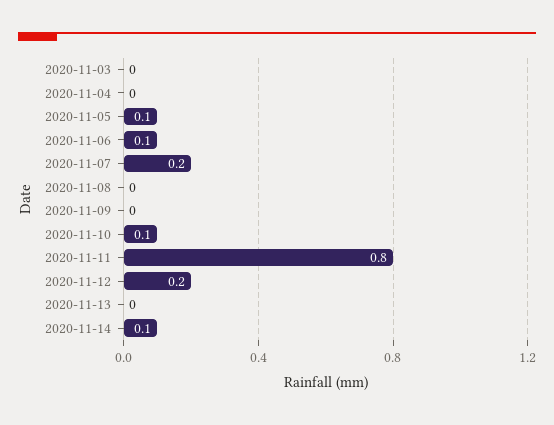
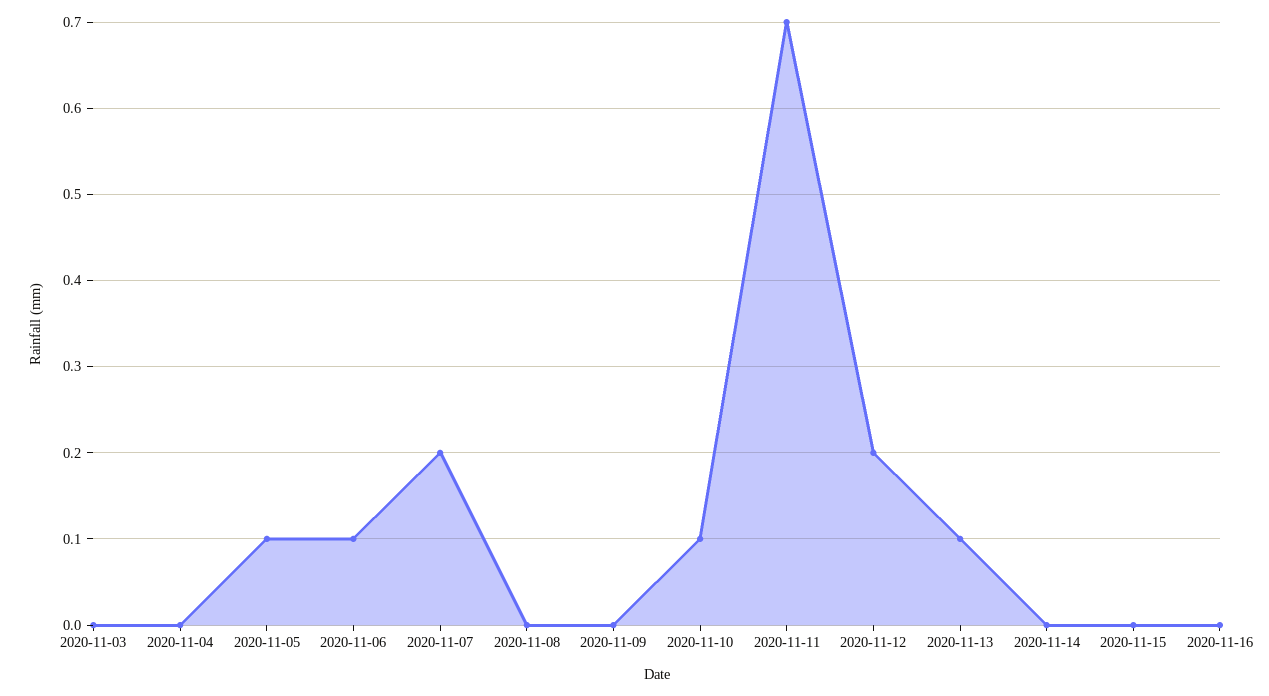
2020-11-11: 0.8 -> 0.7
2020-11-13: 0 -> 0.1
2020-11-14: 0.1 -> 0
2020-11-15: none -> 0
2020-11-16: none -> 0

